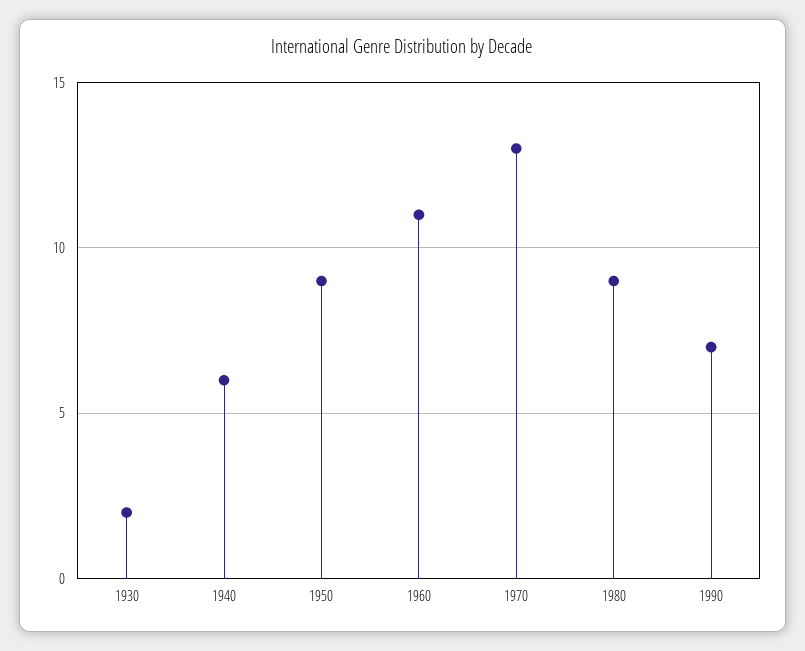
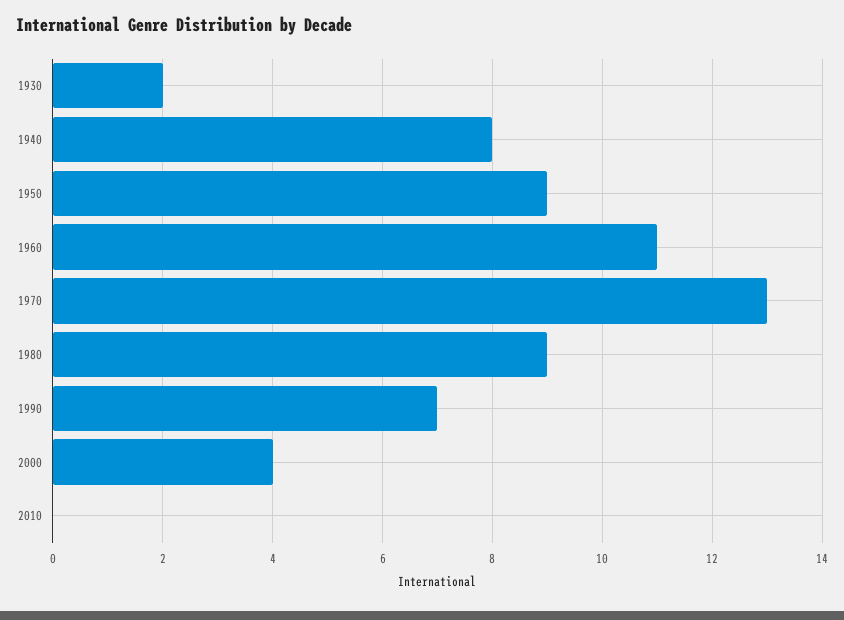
1940: 6 -> 8
2000: none -> 4
2010: none -> 0

